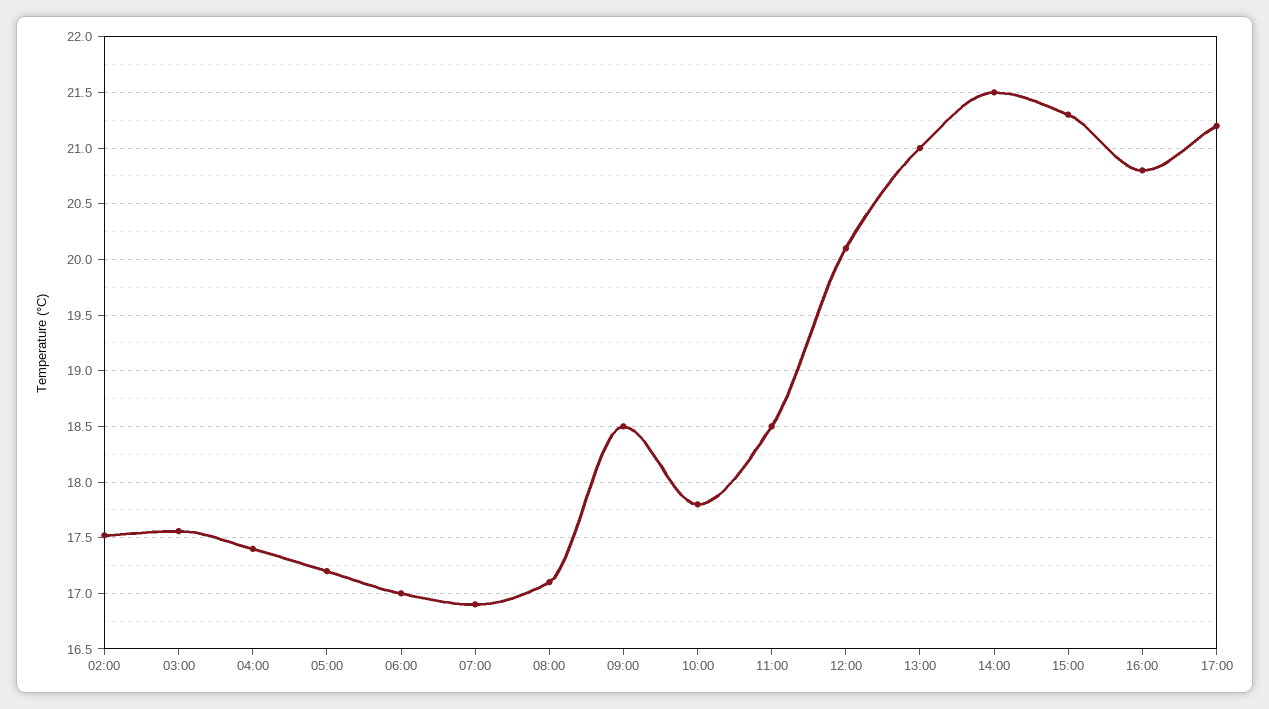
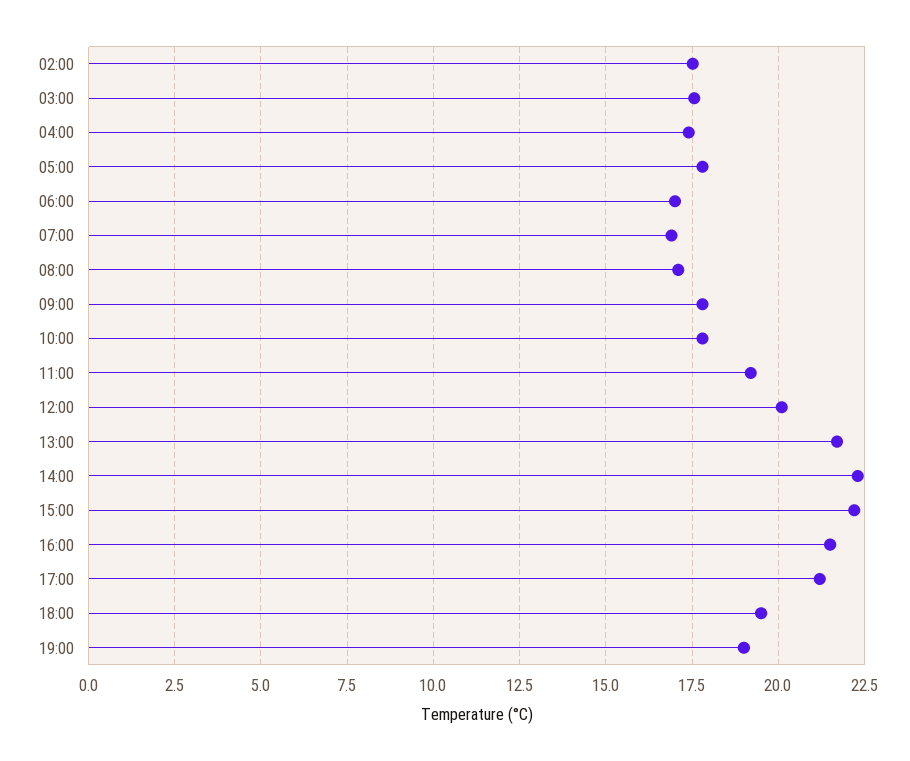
05:00: 17.2 -> 17.75
09:00: 18.5 -> 17.75
11:00: 18.5 -> 19.25
13:00: 21 -> 21.75
14:00: 21.5 -> 22.25
15:00: 21.3 -> 22.25
16:00: 20.8 -> 21.5
18:00: none -> 19.5
19:00: none -> 19

